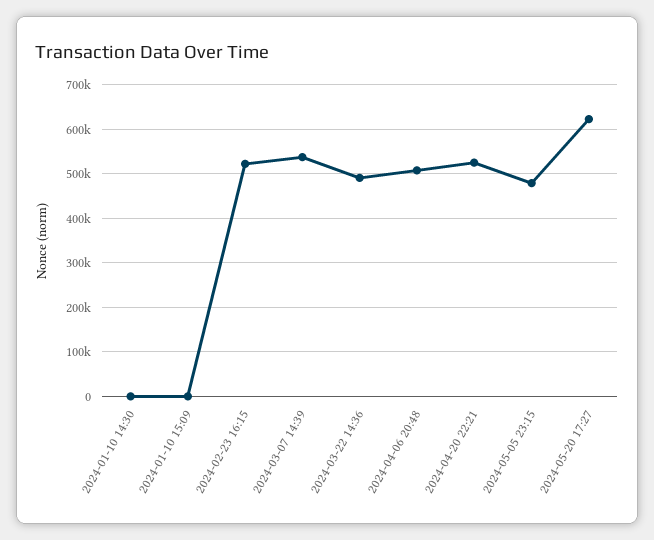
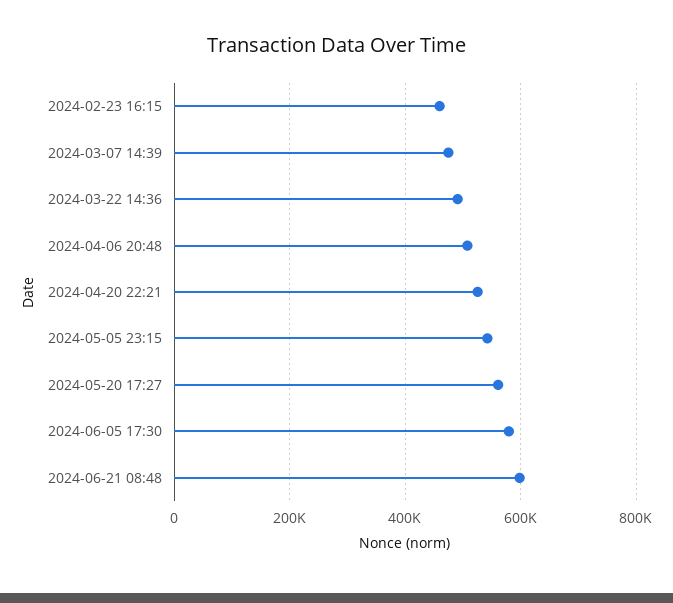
2024-01-10 14:30: 0 -> none
2024-01-10 15:09: 0 -> none
2024-02-23 16:15: 520000 -> 460000
2024-03-07 14:39: 540000 -> 480000
2024-05-05 23:15: 480000 -> 540000
2024-05-20 17:27: 620000 -> 560000
2024-06-05 17:30: none -> 580000
2024-06-21 08:48: none -> 600000

